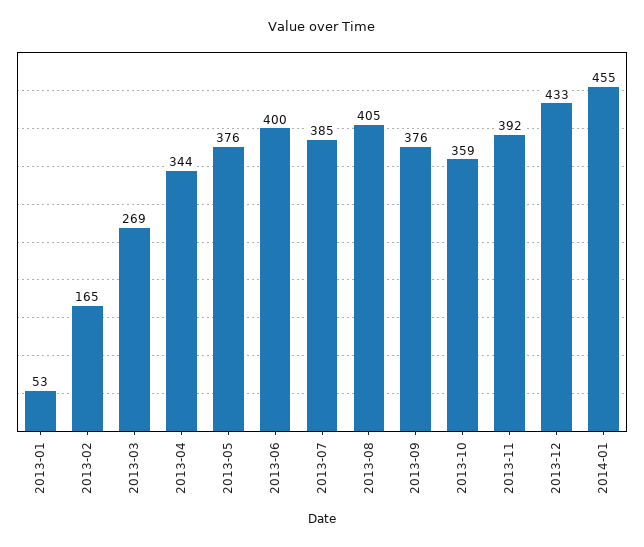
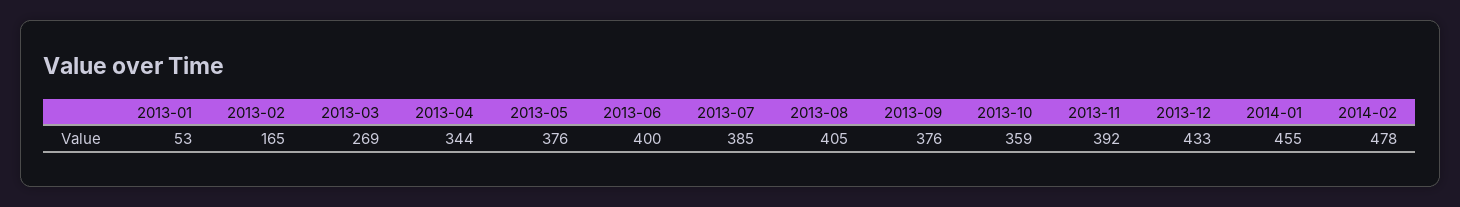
2014-02: none -> 478

